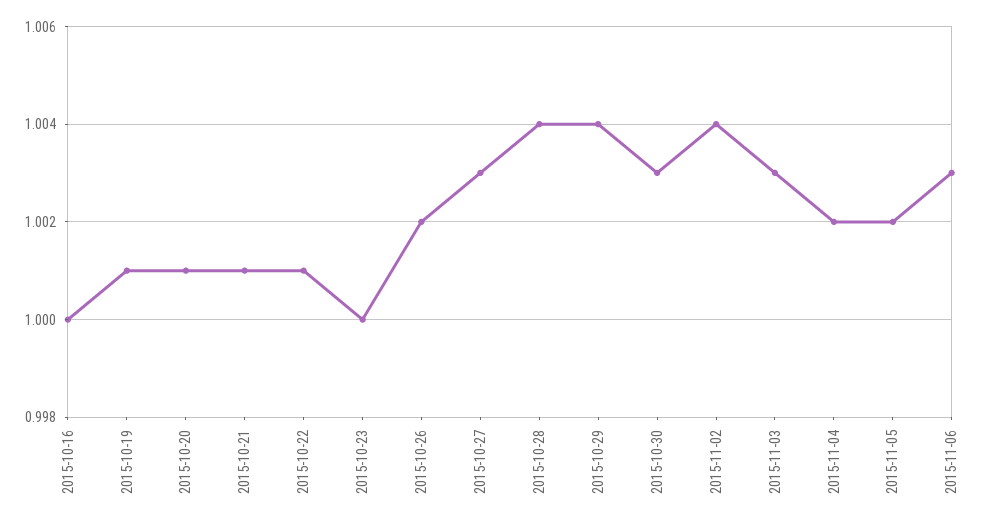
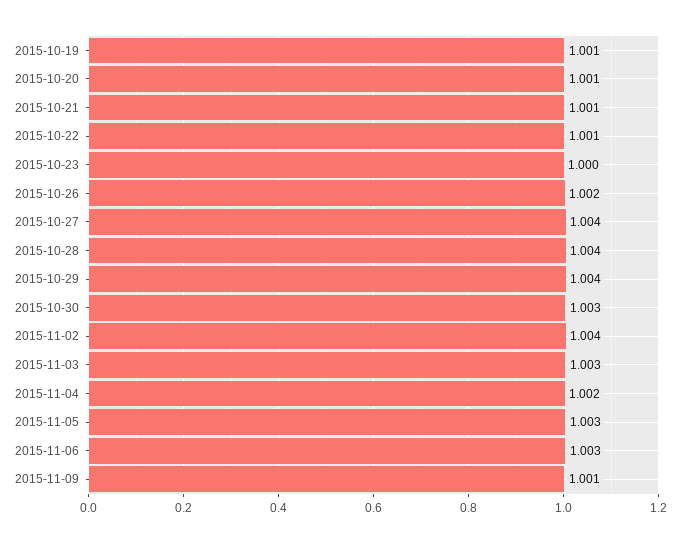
2015-10-16: 1 -> none
2015-10-27: 1.003 -> 1.004
2015-11-05: 1.002 -> 1.003
2015-11-09: none -> 1.001

